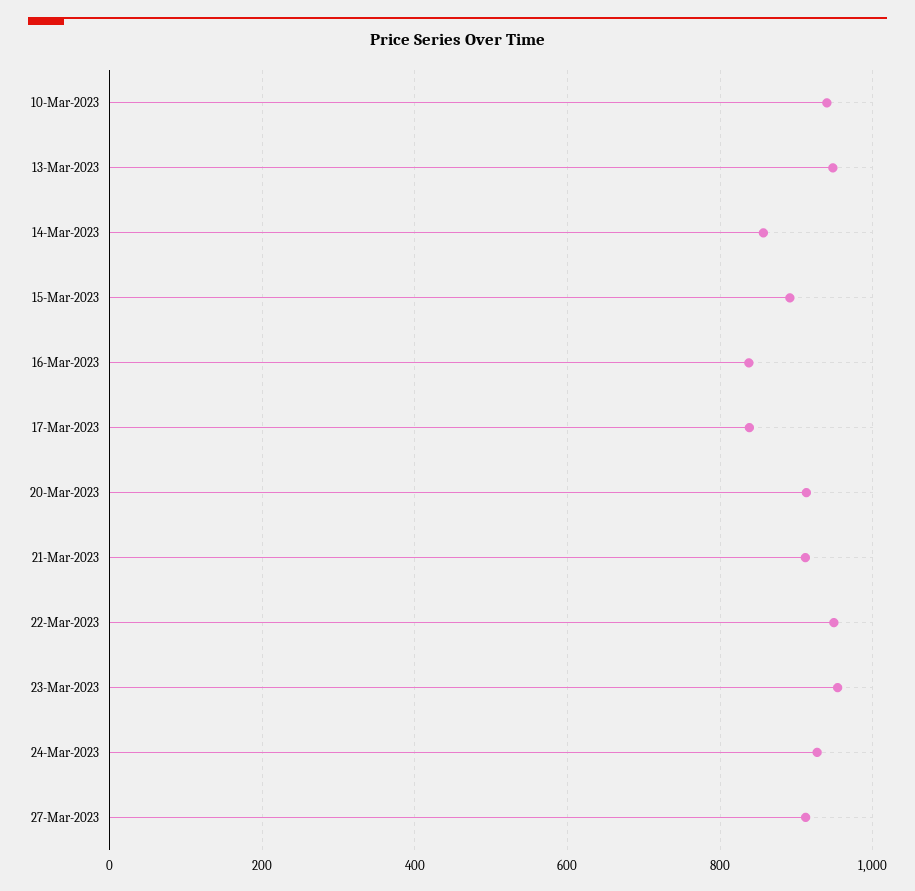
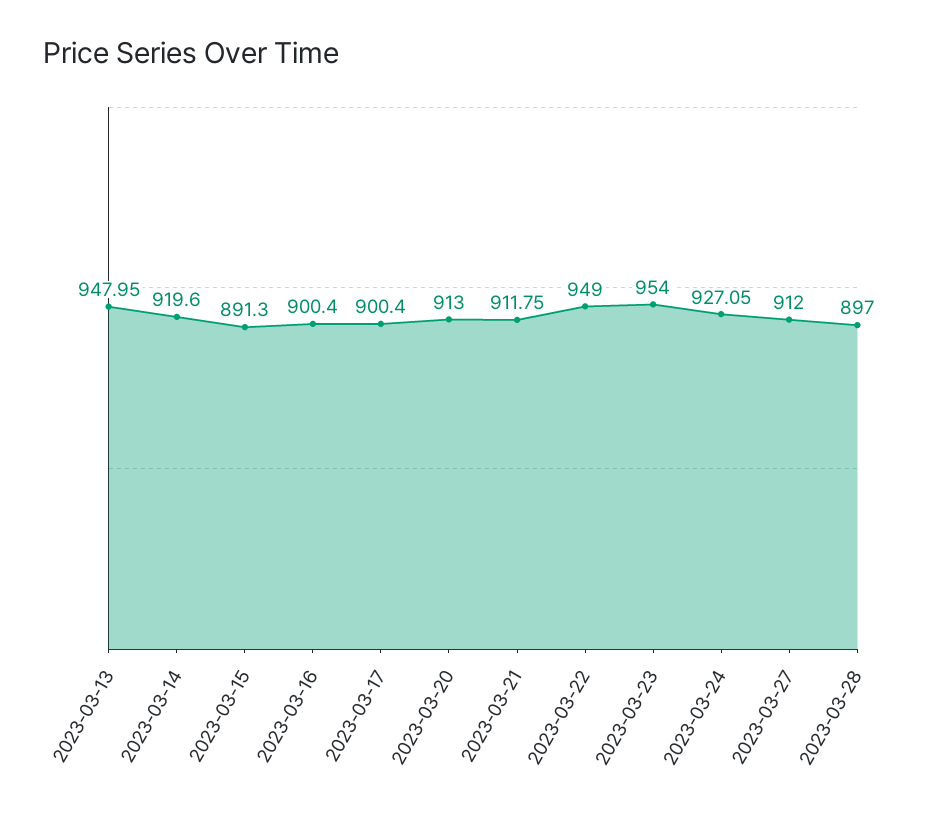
10-Mar-2023: 940 -> none
14-Mar-2023: 860 -> 919.6
16-Mar-2023: 840 -> 900.4
17-Mar-2023: 840 -> 900.4
2023-03-28: none -> 897

